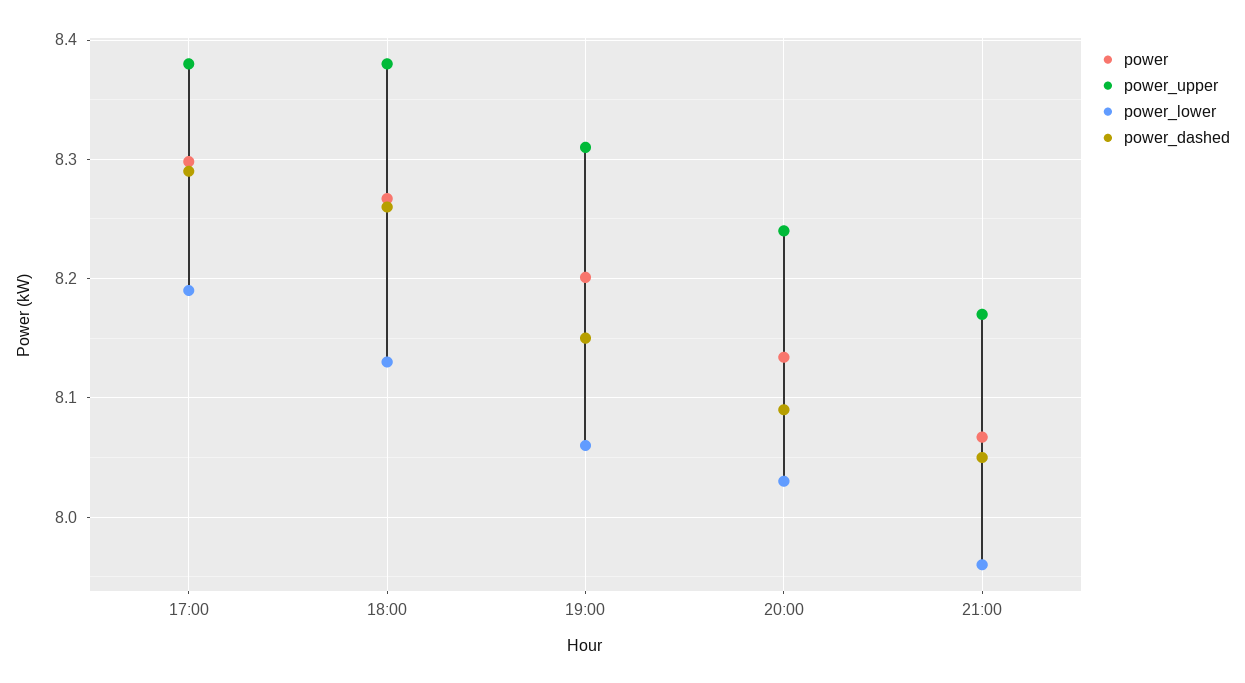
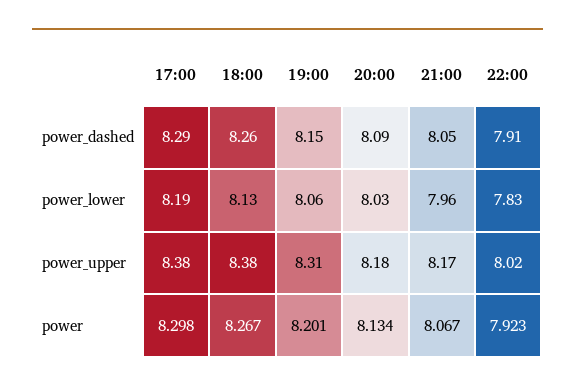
power_upper, 20:00: 8.24 -> 8.18
power_dashed, 22:00: none -> 7.91
power_lower, 22:00: none -> 7.83
power_upper, 22:00: none -> 8.02
power, 22:00: none -> 7.923

